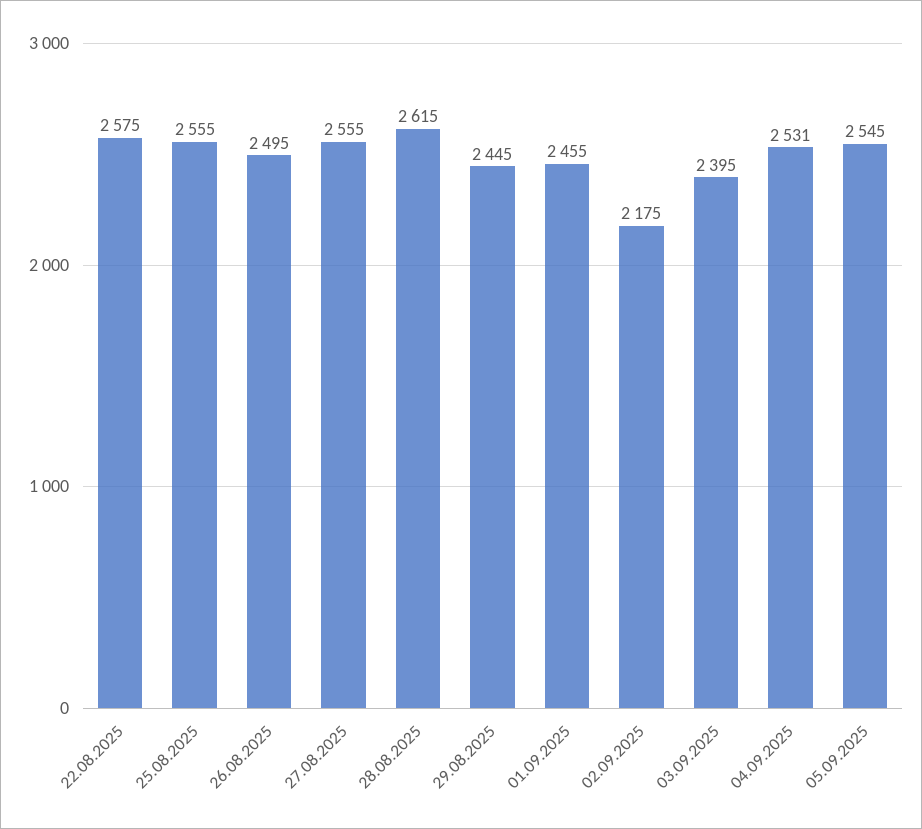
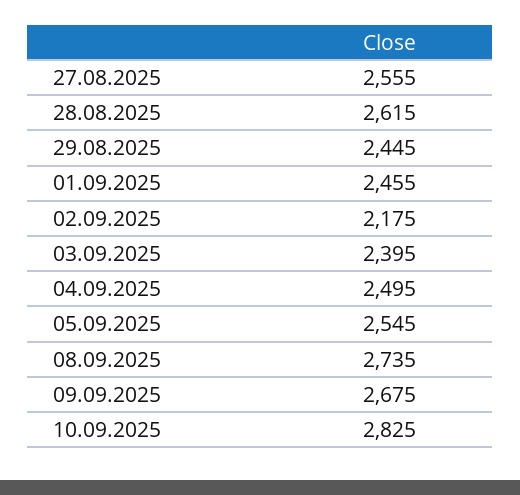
22.08.2025: 2575 -> none
25.08.2025: 2555 -> none
26.08.2025: 2495 -> none
04.09.2025: 2531 -> 2495
08.09.2025: none -> 2735
09.09.2025: none -> 2675
10.09.2025: none -> 2825

